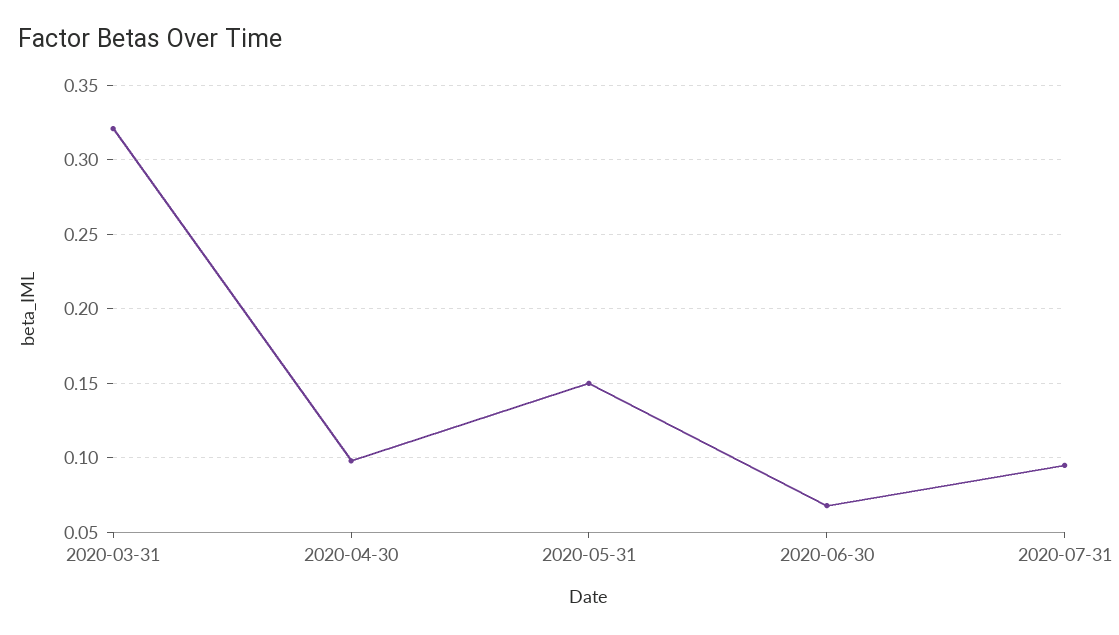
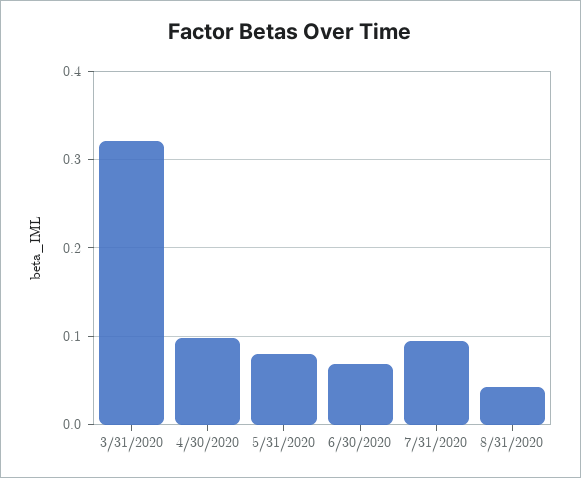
2020-05-31: 0.15 -> 0.08
8/31/2020: none -> 0.04

